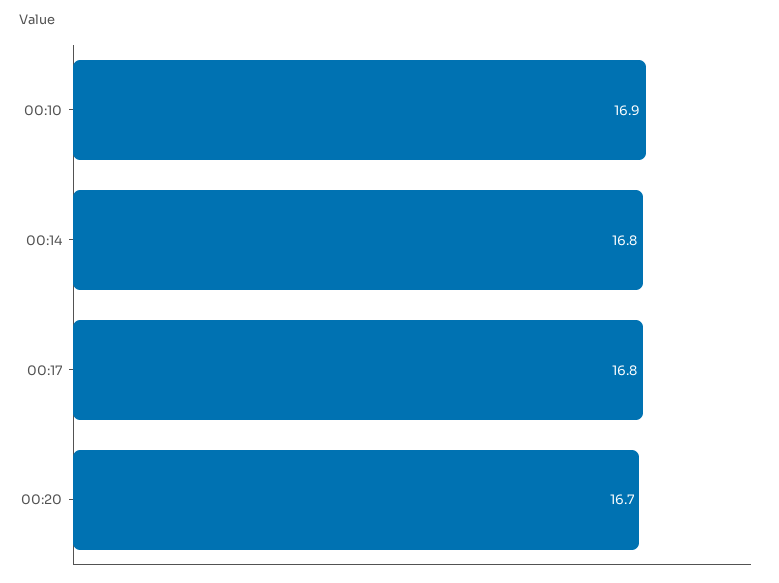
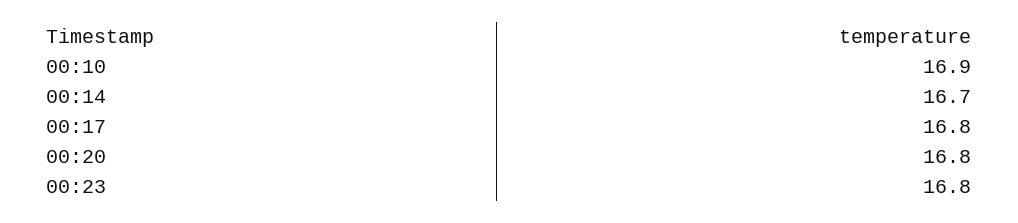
00:14: 16.8 -> 16.7
00:20: 16.7 -> 16.8
00:23: none -> 16.8

